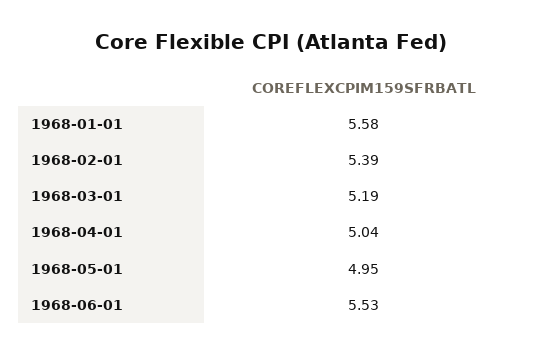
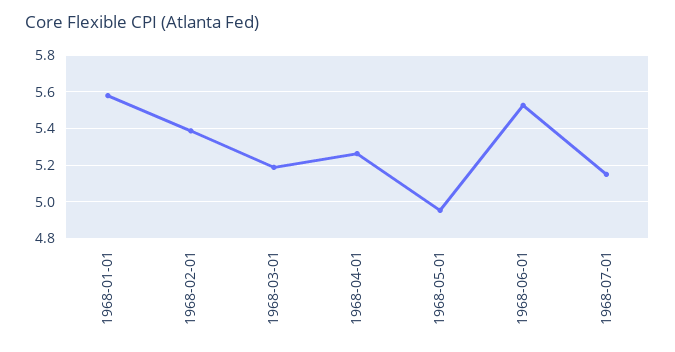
1968-04-01: 5.04 -> 5.25
1968-07-01: none -> 5.15

